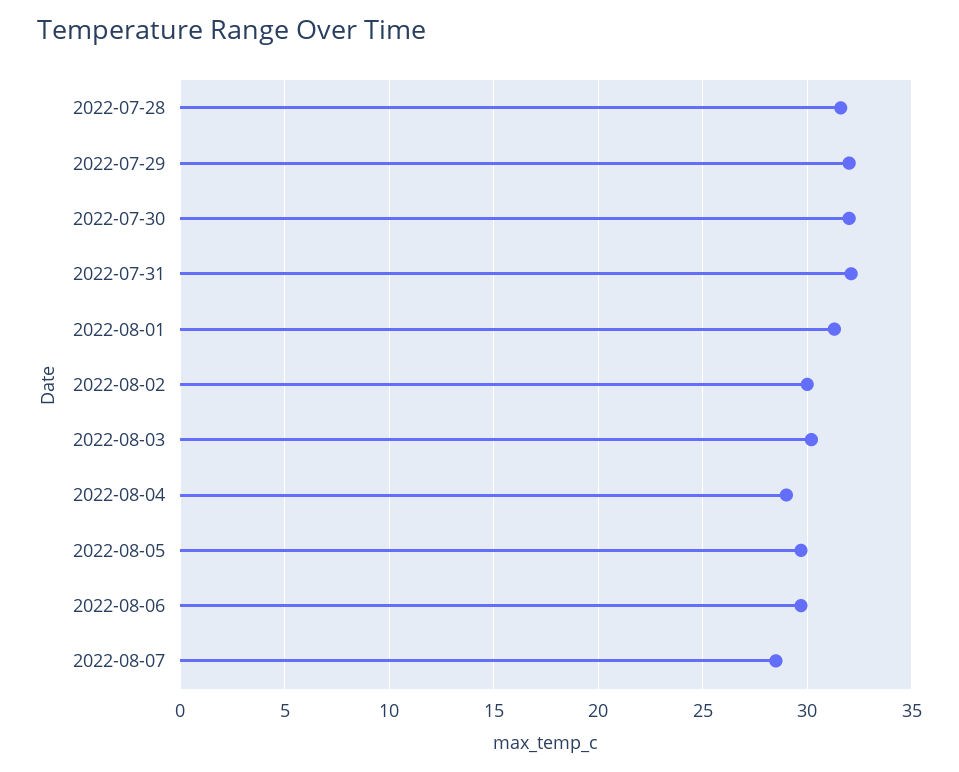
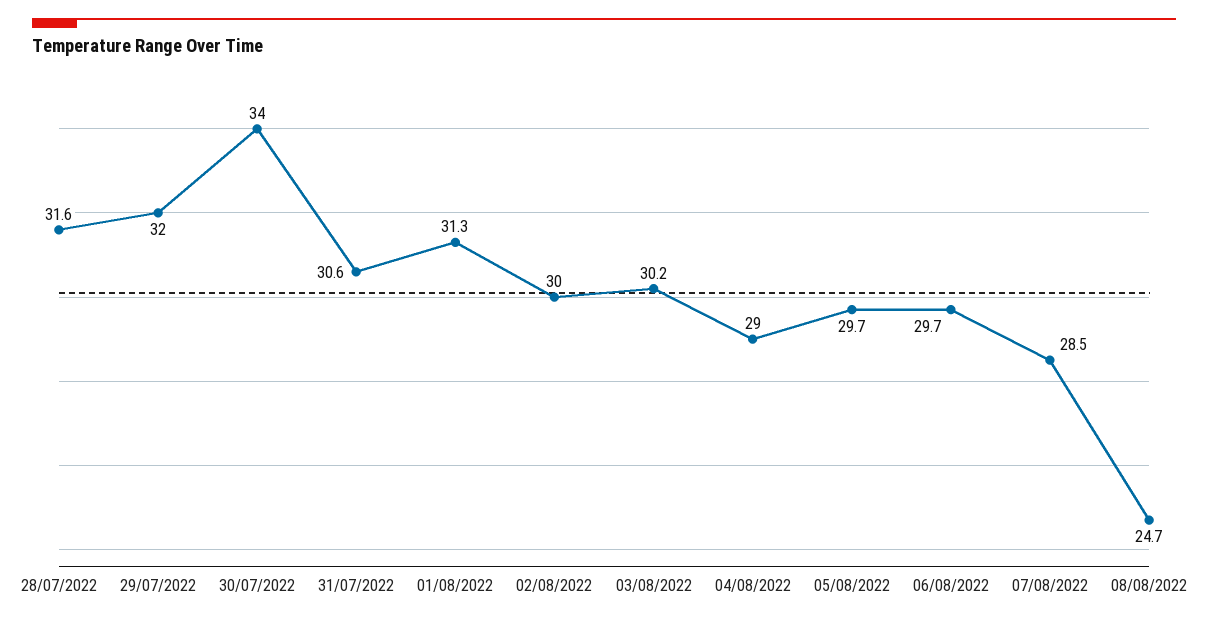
2022-07-30: 32 -> 34
2022-07-31: 32 -> 30.6
08/08/2022: none -> 24.7

